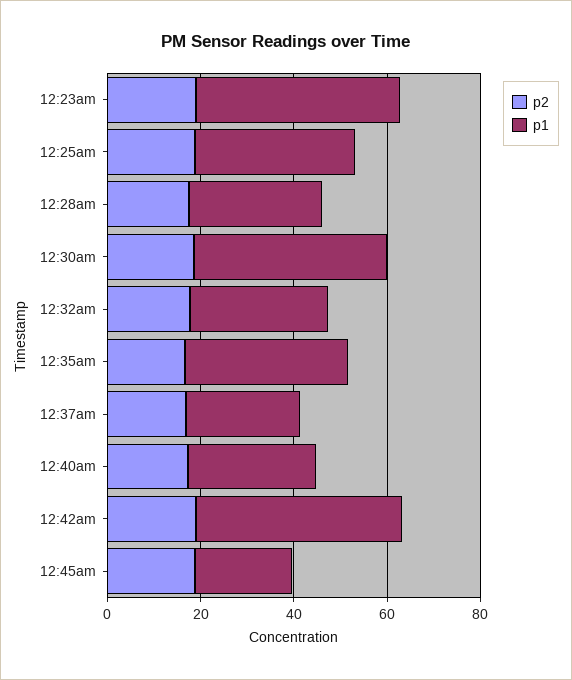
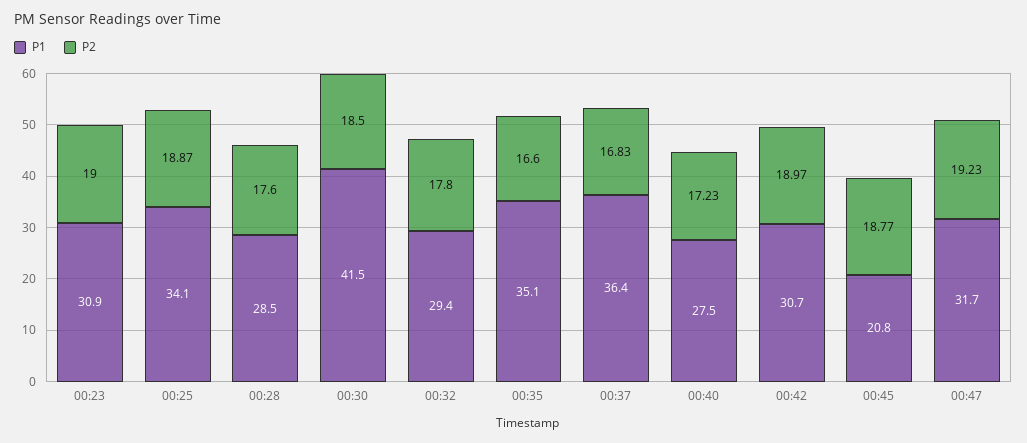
p1, 12:23am: 45 -> 30.9
p1, 12:37am: 25 -> 36.4
p1, 12:42am: 45 -> 30.7
p1, 00:47: none -> 31.7
p2, 00:47: none -> 19.23

